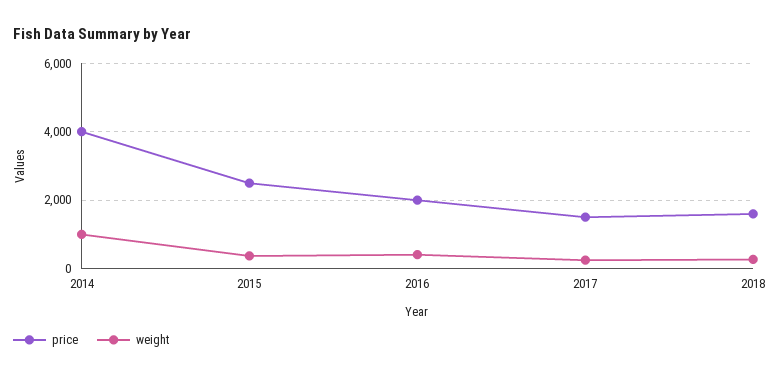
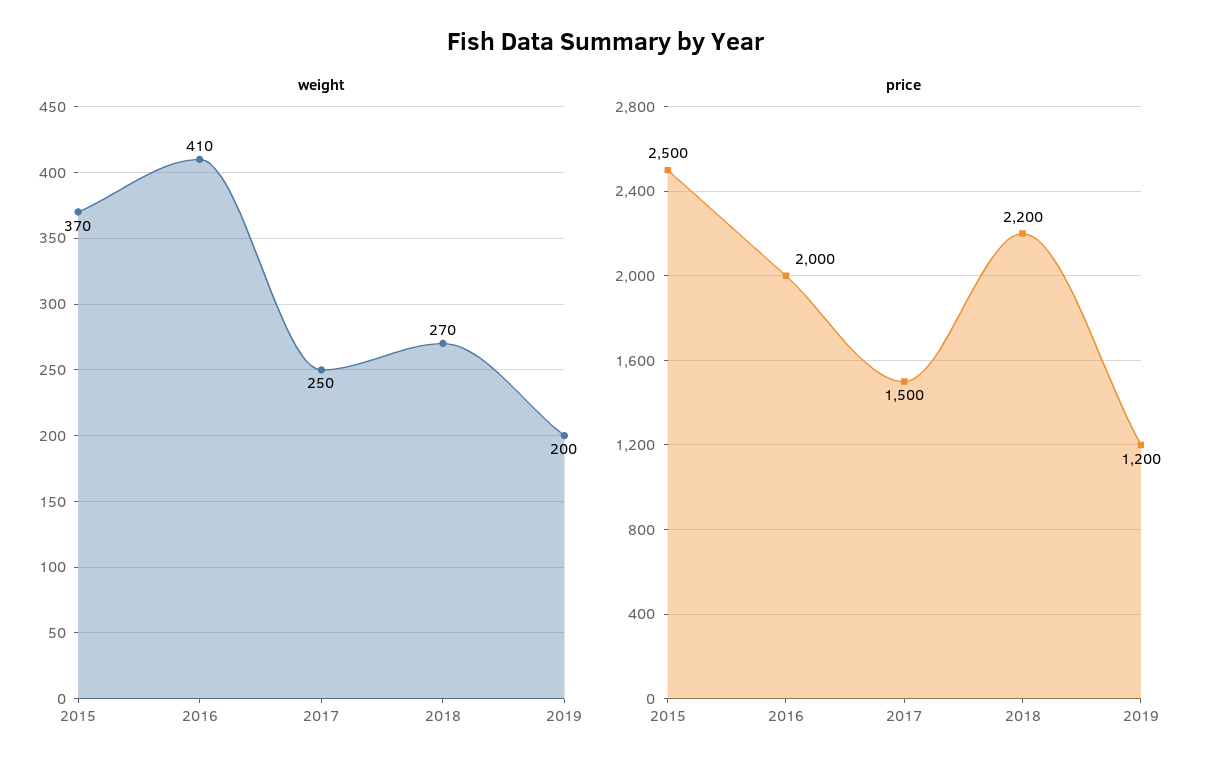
price, 2014: 4000 -> none
weight, 2014: 1000 -> none
price, 2018: 1600 -> 2200
weight, 2019: none -> 200
price, 2019: none -> 1200

